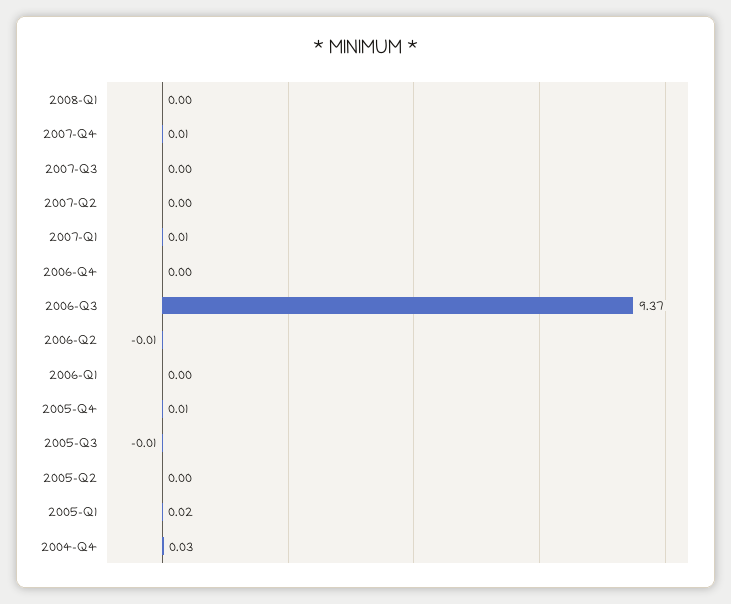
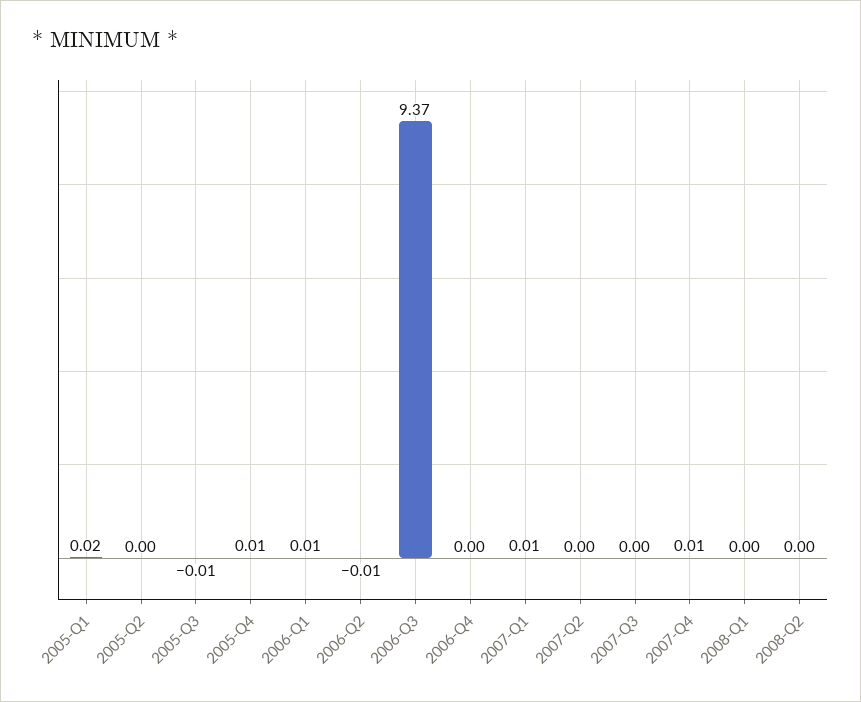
2006-Q1: 0 -> 0.01
2004-Q4: 0.03 -> none
2008-Q2: none -> 0

